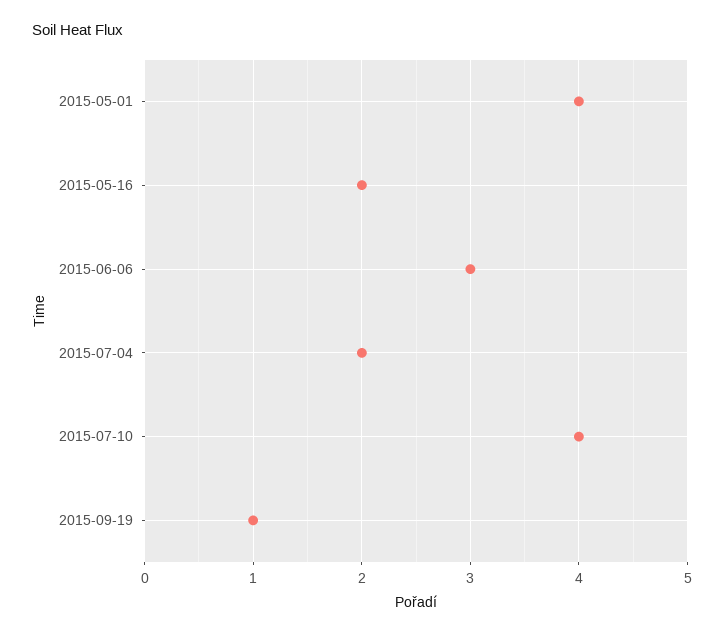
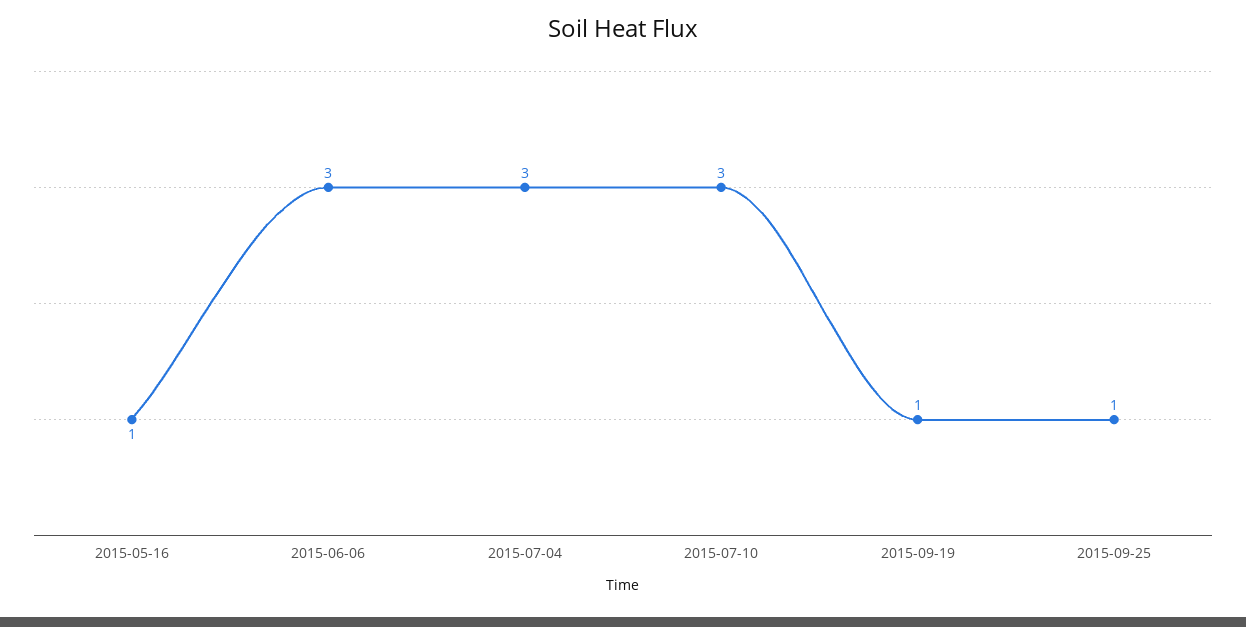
2015-05-01: 4 -> none
2015-05-16: 2 -> 1
2015-07-04: 2 -> 3
2015-07-10: 4 -> 3
2015-09-25: none -> 1

